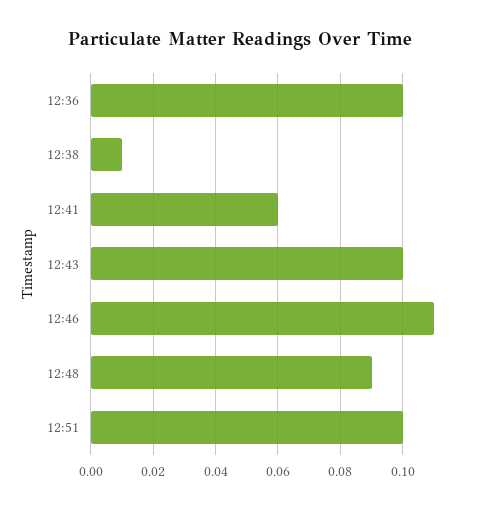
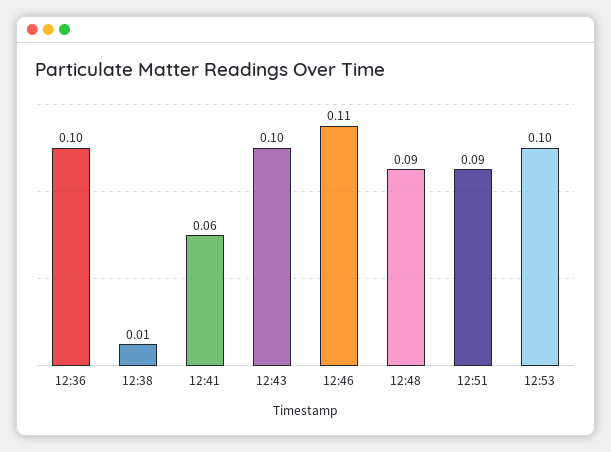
12:51: 0.1 -> 0.09
12:53: none -> 0.1

